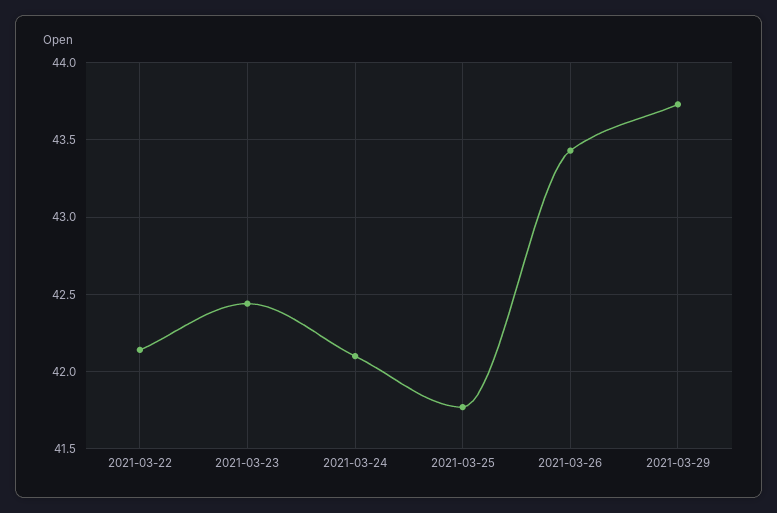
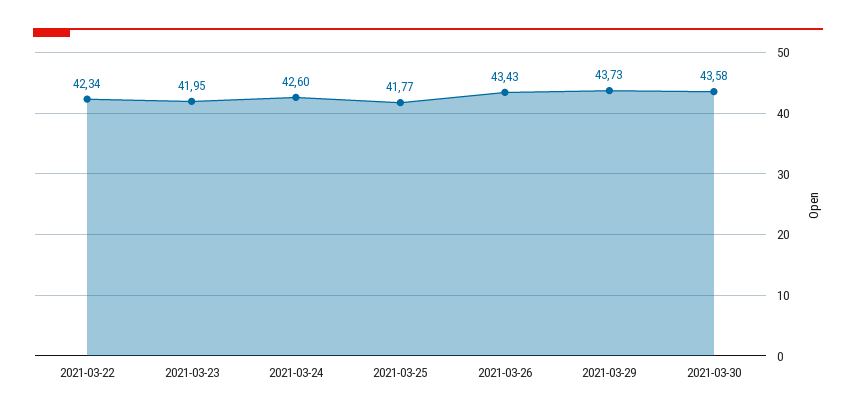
2021-03-22: 42.15 -> 42.34
2021-03-23: 42.45 -> 41.95
2021-03-24: 42.1 -> 42.6
2021-03-30: none -> 43.58

